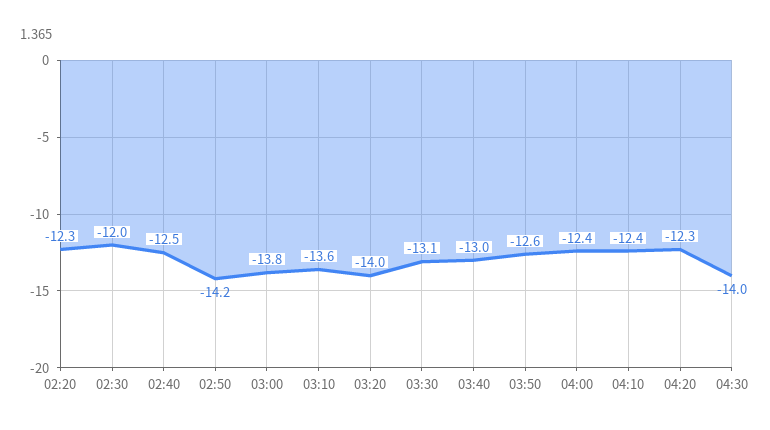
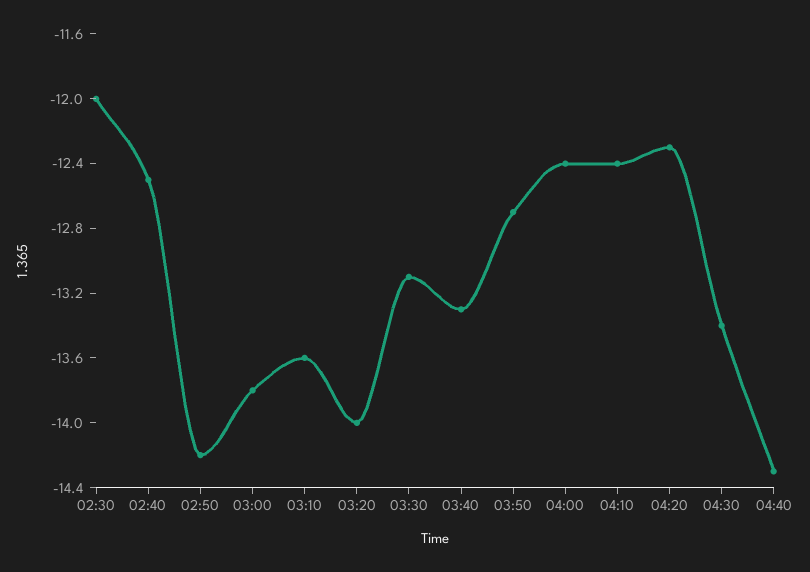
02:20: -12.3 -> none
03:40: -13 -> -13.3
03:50: -12.6 -> -12.7
04:30: -14 -> -13.4
04:40: none -> -14.3

